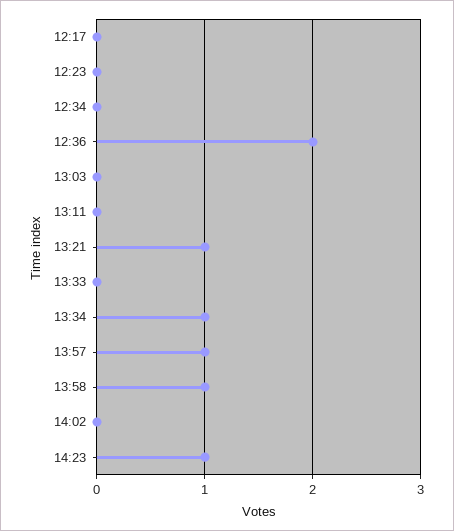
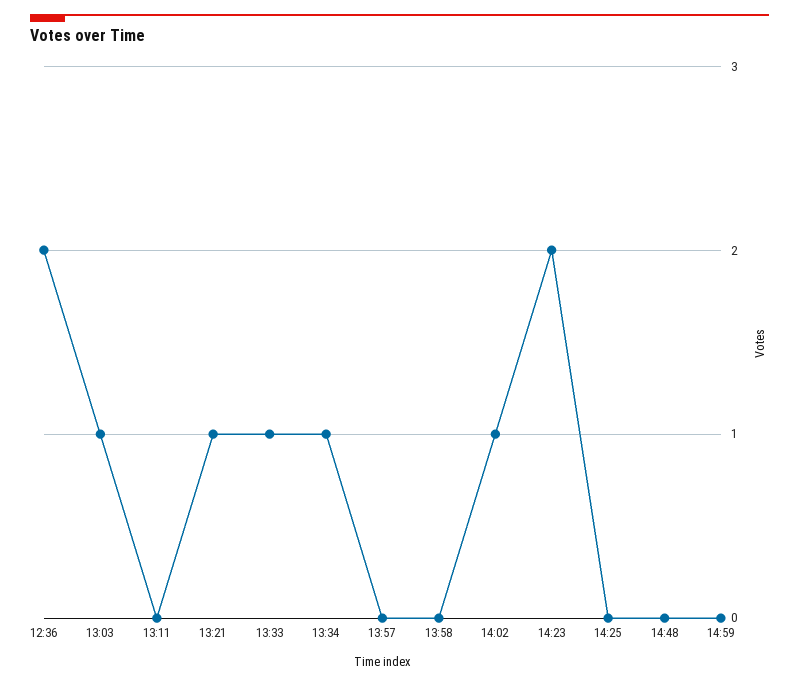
12:17: 0 -> none
12:23: 0 -> none
12:34: 0 -> none
13:03: 0 -> 1
13:33: 0 -> 1
13:57: 1 -> 0
13:58: 1 -> 0
14:02: 0 -> 1
14:23: 1 -> 2
14:25: none -> 0
14:48: none -> 0
14:59: none -> 0

